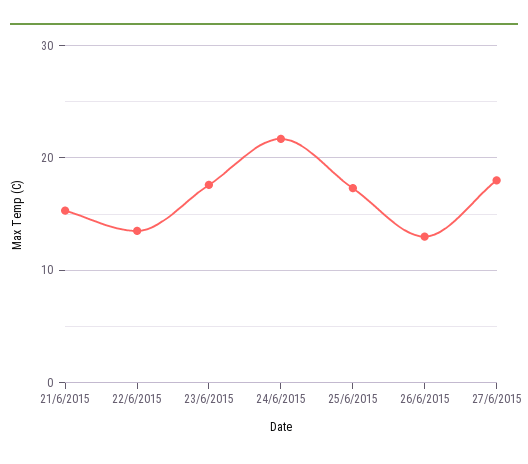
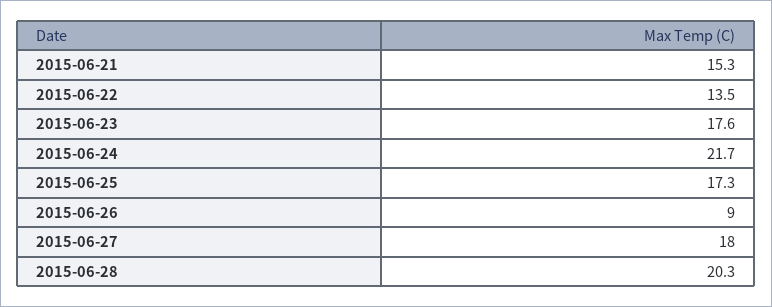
26/6/2015: 13 -> 9
2015-06-28: none -> 20.3

